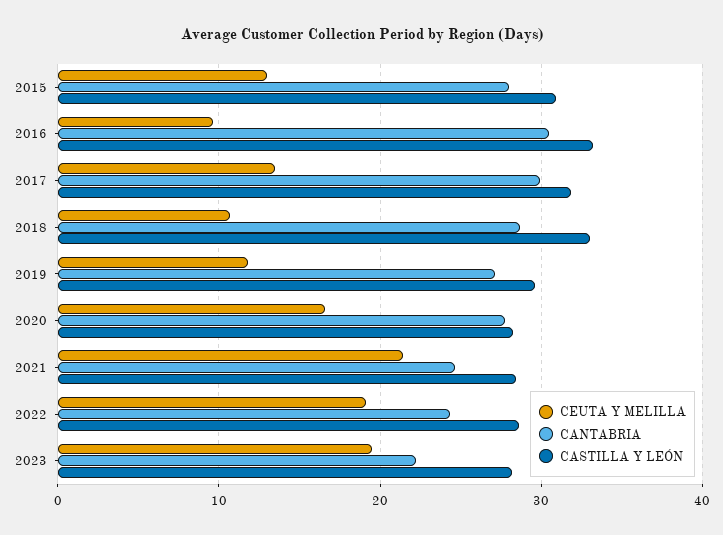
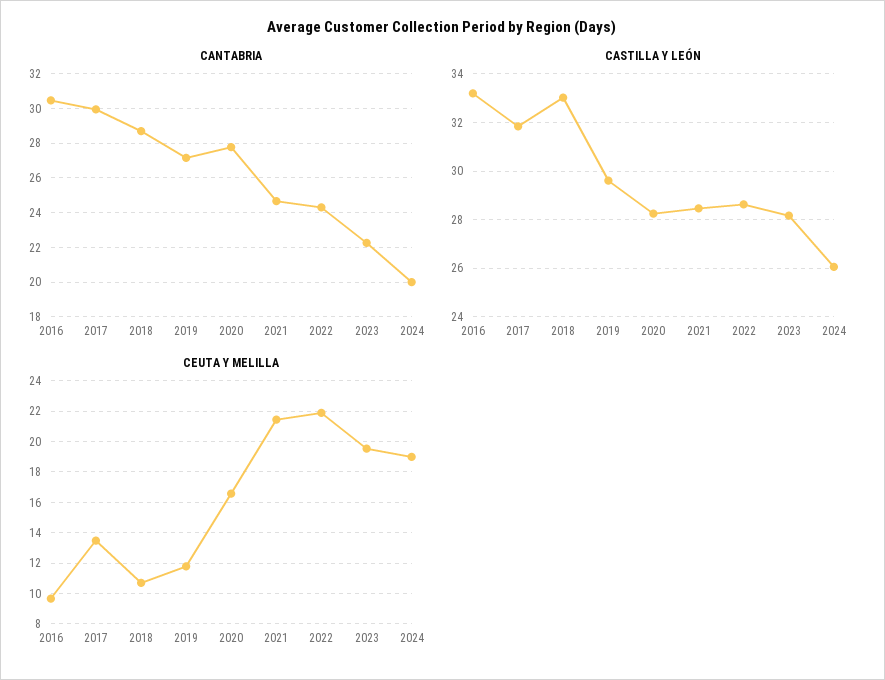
CEUTA Y MELILLA, 2015: 13 -> none
CANTABRIA, 2015: 28 -> none
CASTILLA Y LEÓN, 2015: 31 -> none
CEUTA Y MELILLA, 2022: 19 -> 22
CANTABRIA, 2024: none -> 20
CASTILLA Y LEÓN, 2024: none -> 26
CEUTA Y MELILLA, 2024: none -> 19

